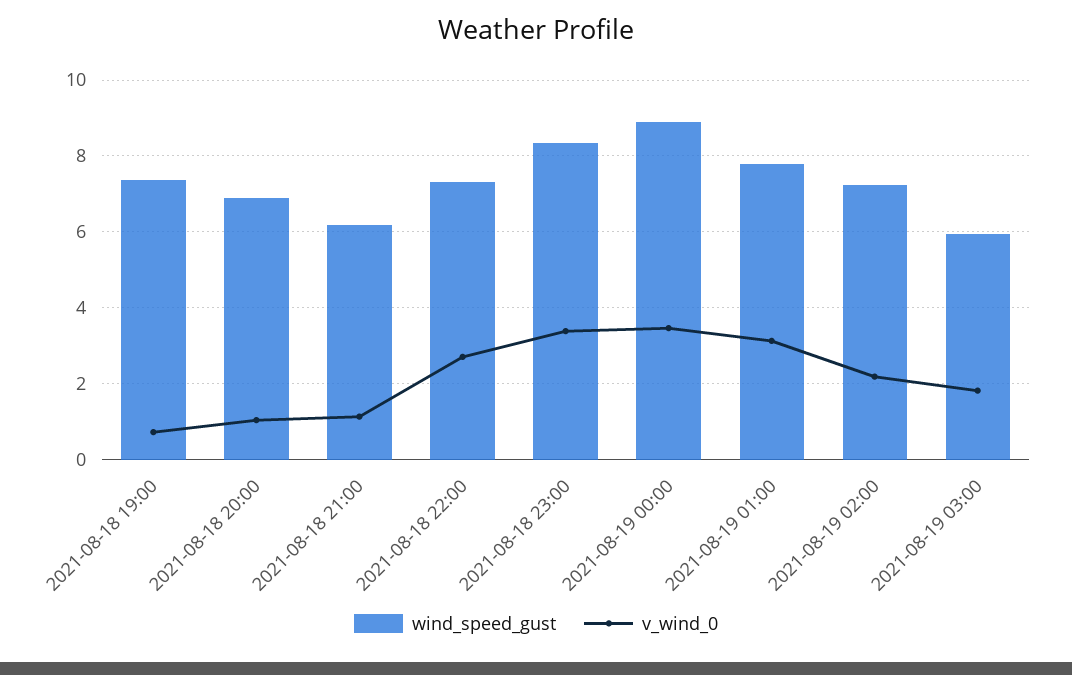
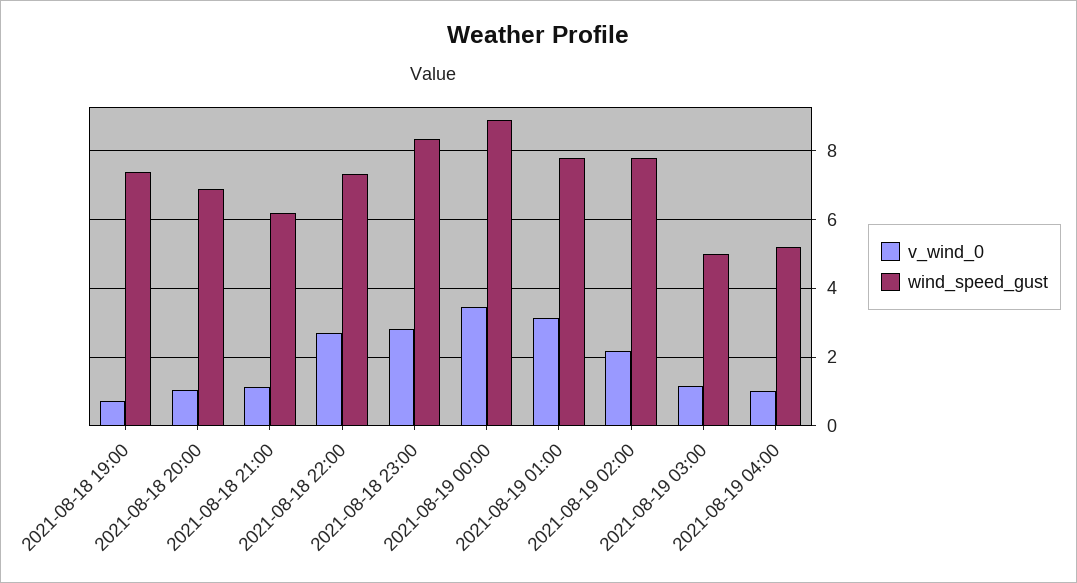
v_wind_0, 2021-08-18 23:00: 3.4 -> 2.8
wind_speed_gust, 2021-08-19 02:00: 7.2 -> 7.8
wind_speed_gust, 2021-08-19 03:00: 6 -> 5
v_wind_0, 2021-08-19 03:00: 1.8 -> 1.2
v_wind_0, 2021-08-19 04:00: none -> 1
wind_speed_gust, 2021-08-19 04:00: none -> 5.2

